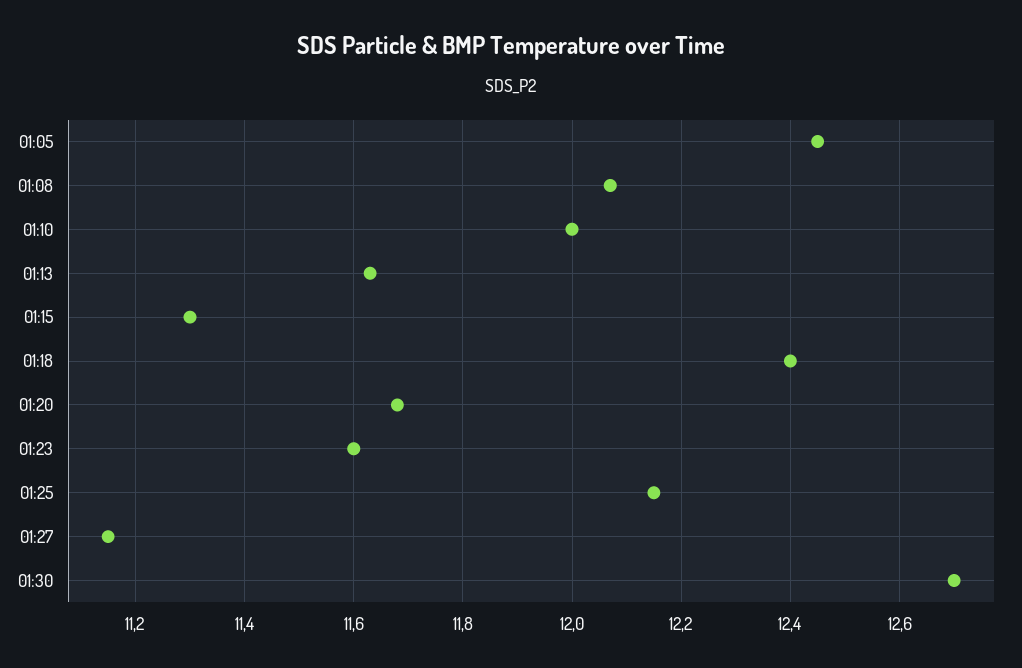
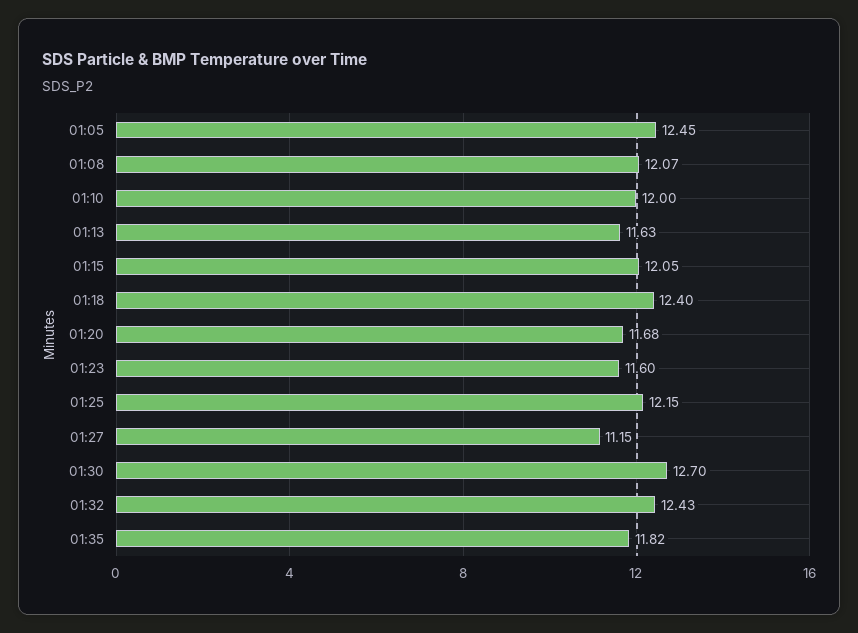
01:15: 11.3 -> 12.05
01:32: none -> 12.43
01:35: none -> 11.82

